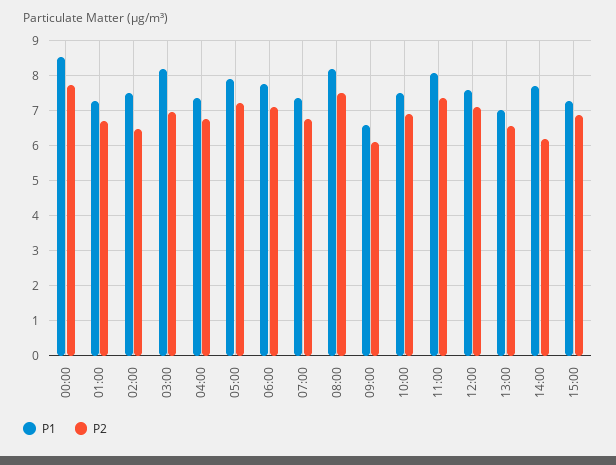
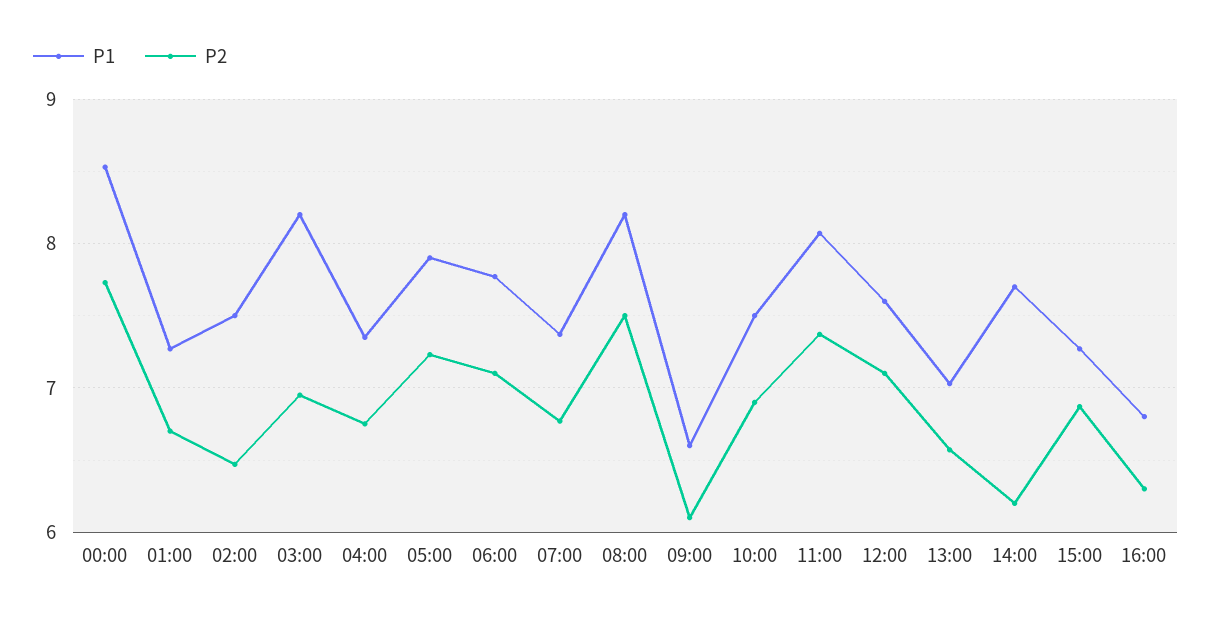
P1, 16:00: none -> 6.8
P2, 16:00: none -> 6.3

